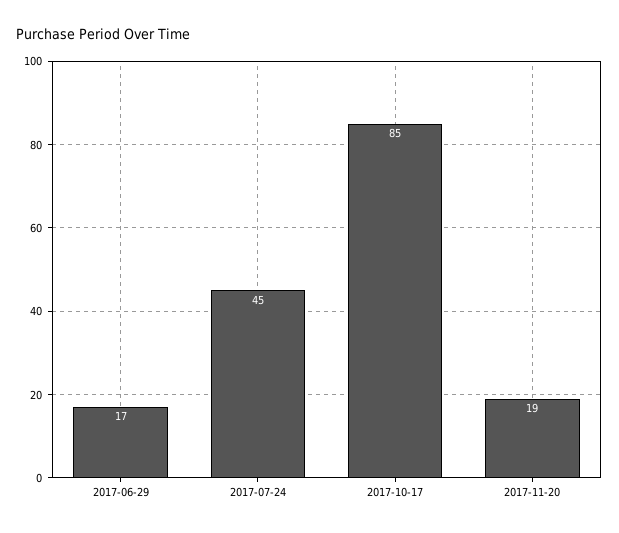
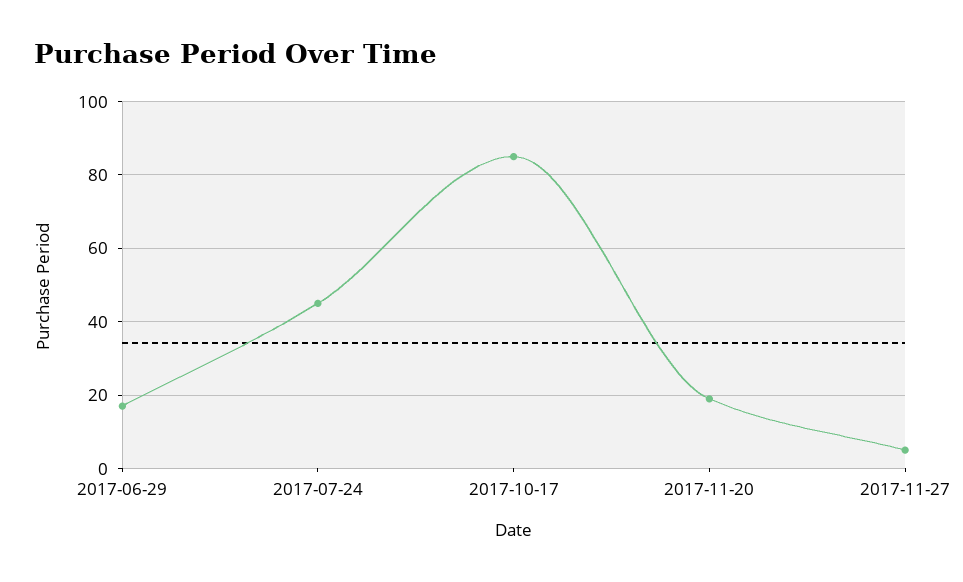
2017-11-27: none -> 5

